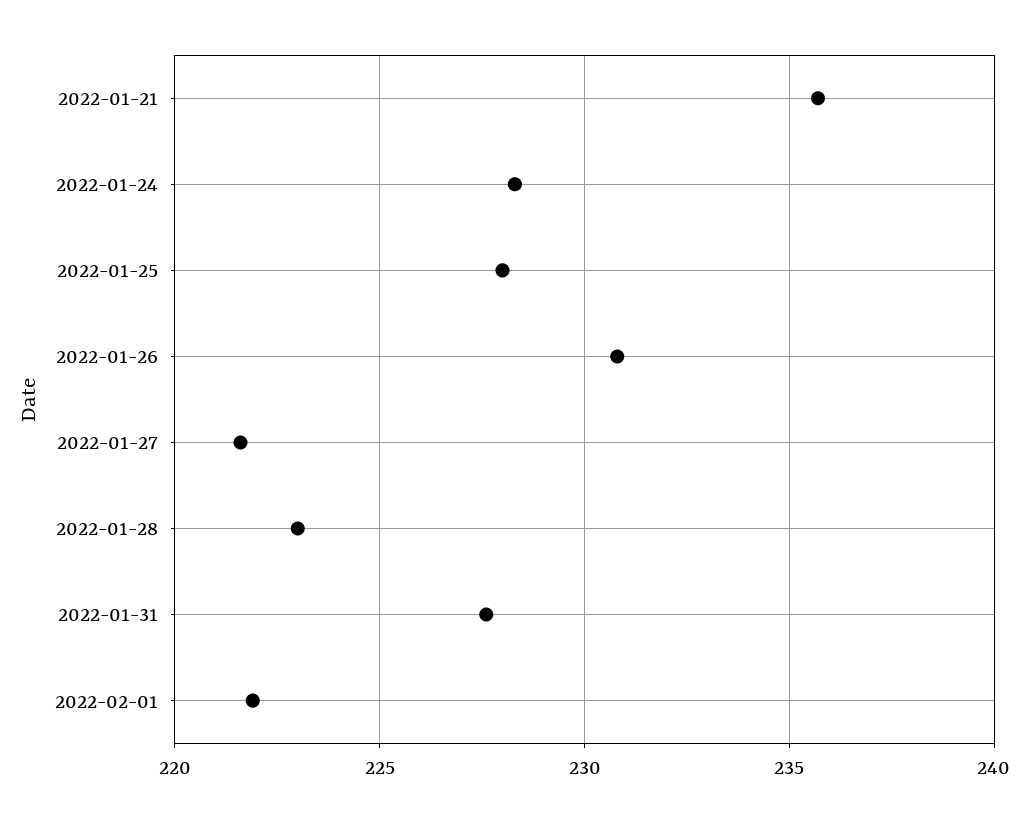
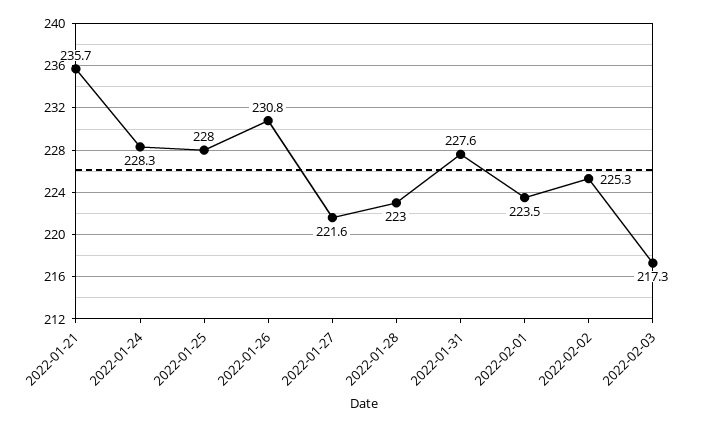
2022-02-01: 222 -> 223.5
2022-02-02: none -> 225.3
2022-02-03: none -> 217.3

